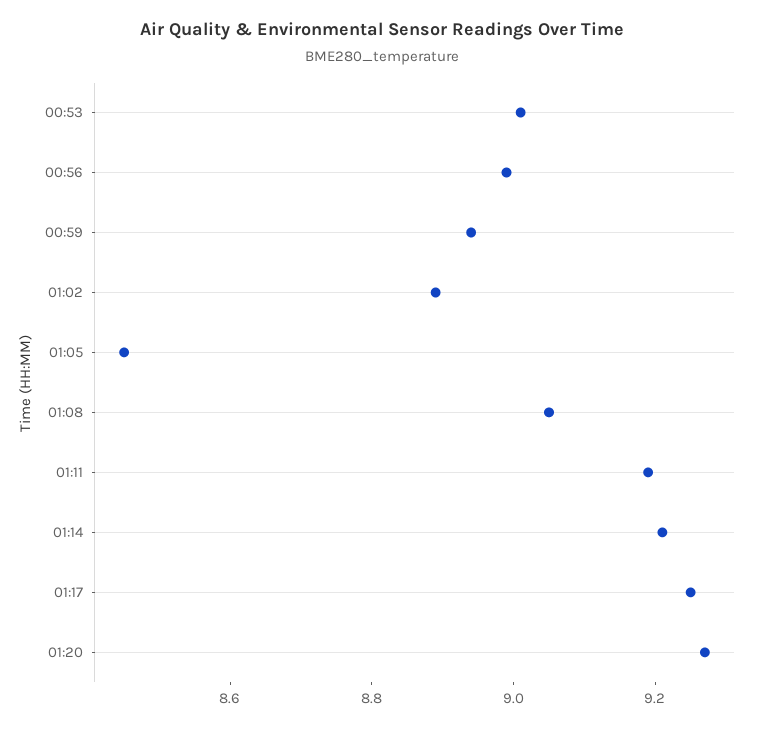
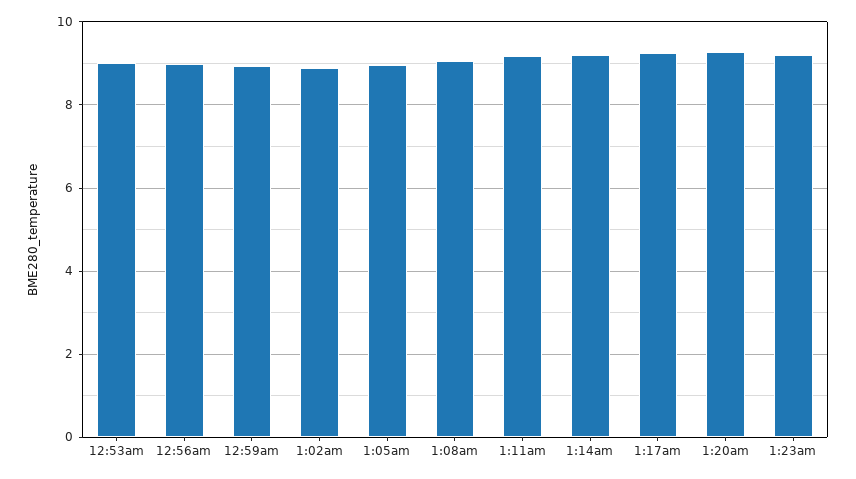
01:05: 8.45 -> 9
1:23am: none -> 9.2

